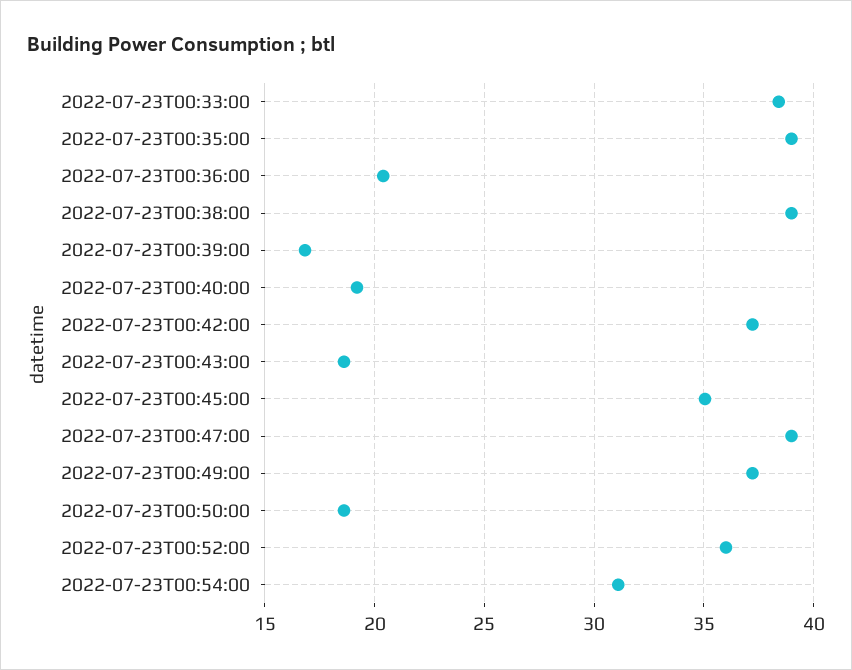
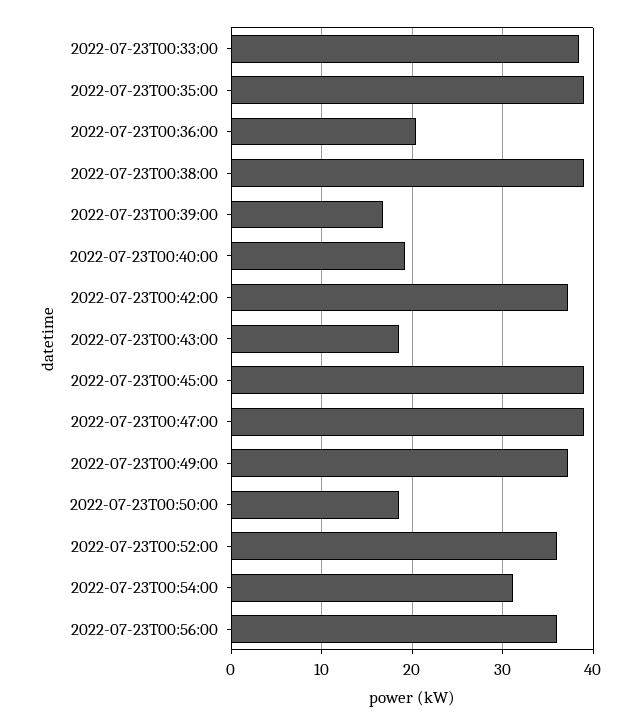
2022-07-23T00:45:00: 35 -> 39
2022-07-23T00:56:00: none -> 36

